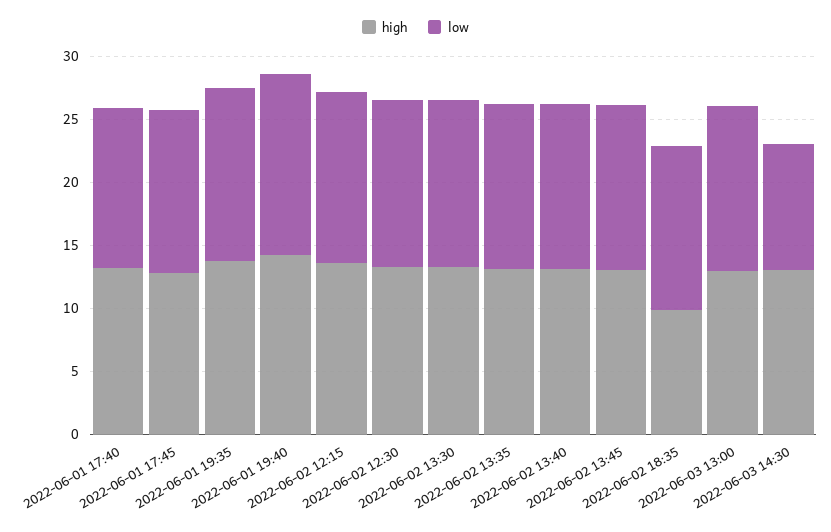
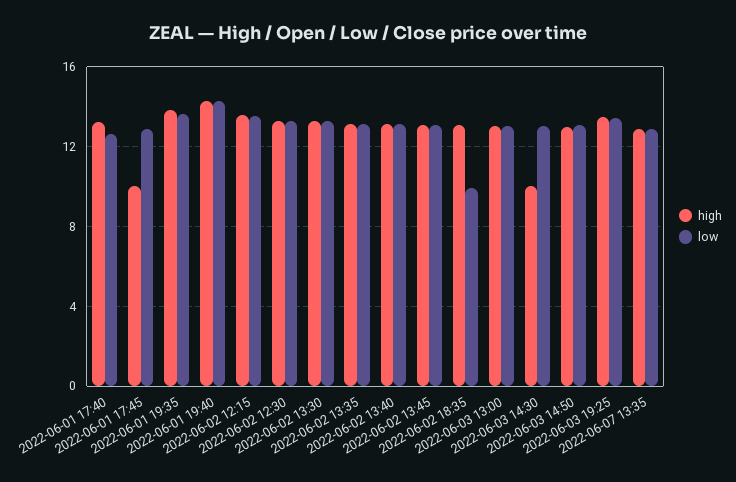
high, 2022-06-01 17:45: 13 -> 10
high, 2022-06-02 18:35: 10 -> 13
low, 2022-06-02 18:35: 13 -> 10
high, 2022-06-03 14:30: 13 -> 10
low, 2022-06-03 14:30: 10 -> 13
high, 2022-06-03 14:50: none -> 13
low, 2022-06-03 14:50: none -> 13
high, 2022-06-03 19:25: none -> 13.5
low, 2022-06-03 19:25: none -> 13.5
high, 2022-06-07 13:35: none -> 13
low, 2022-06-07 13:35: none -> 13

